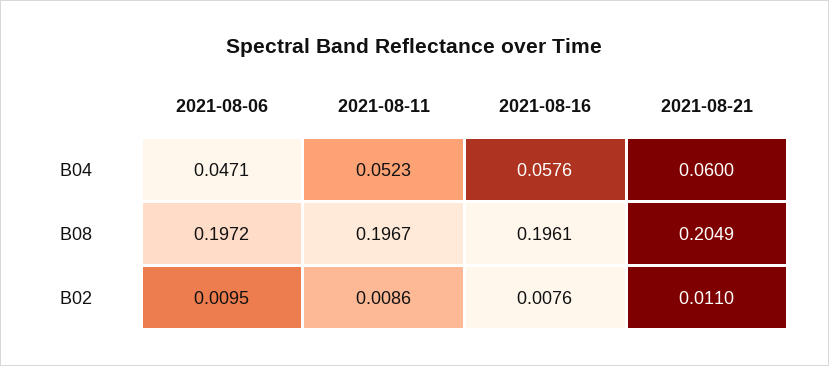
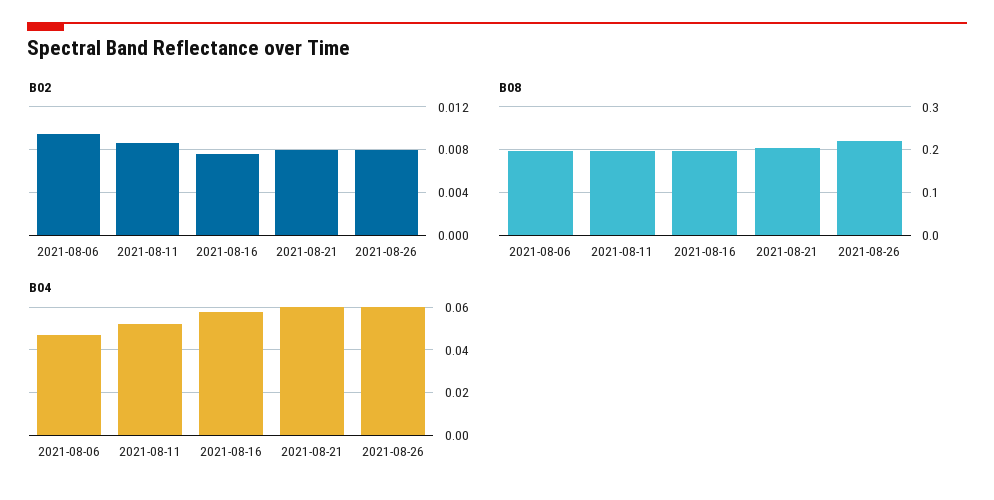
B02, 2021-08-21: 0.011 -> 0.008
B02, 2021-08-26: none -> 0.008
B08, 2021-08-26: none -> 0.22
B04, 2021-08-26: none -> 0.06

